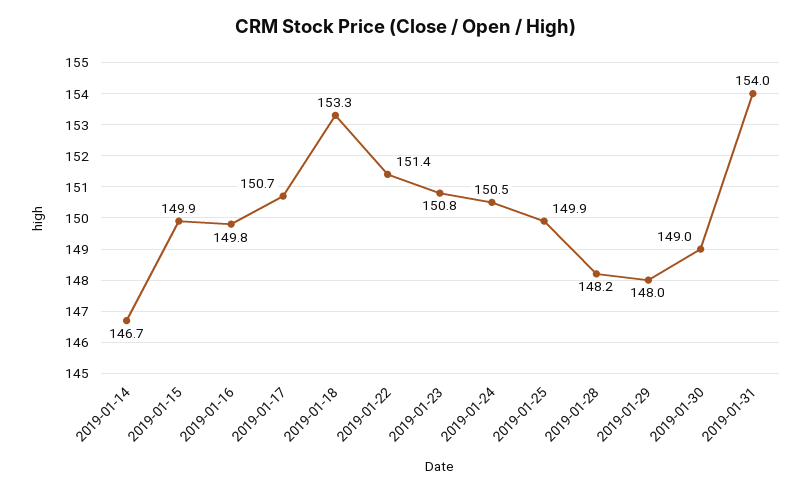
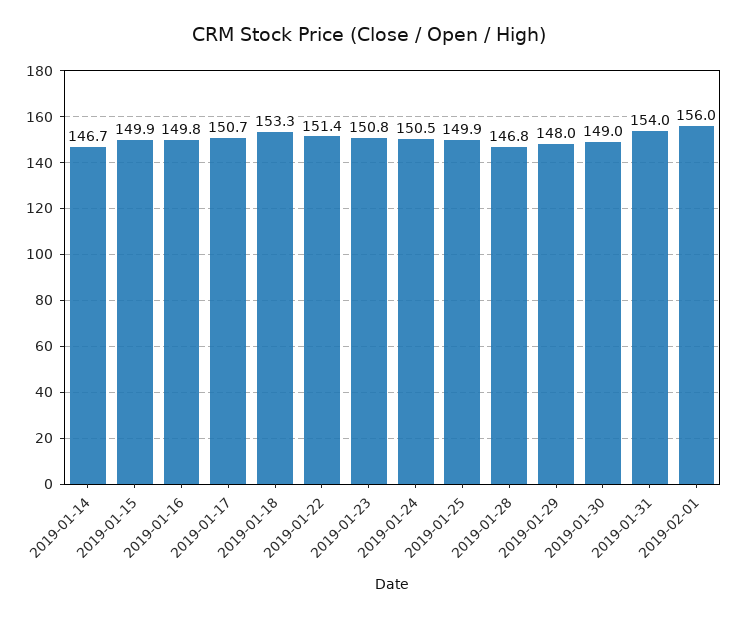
2019-01-28: 148.2 -> 146.8
2019-02-01: none -> 156

